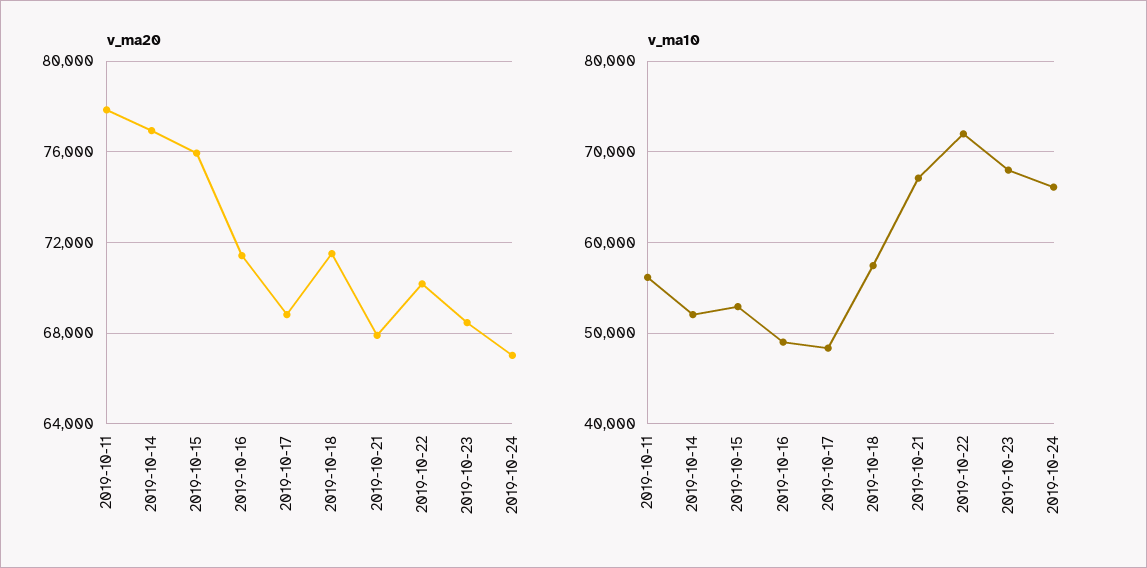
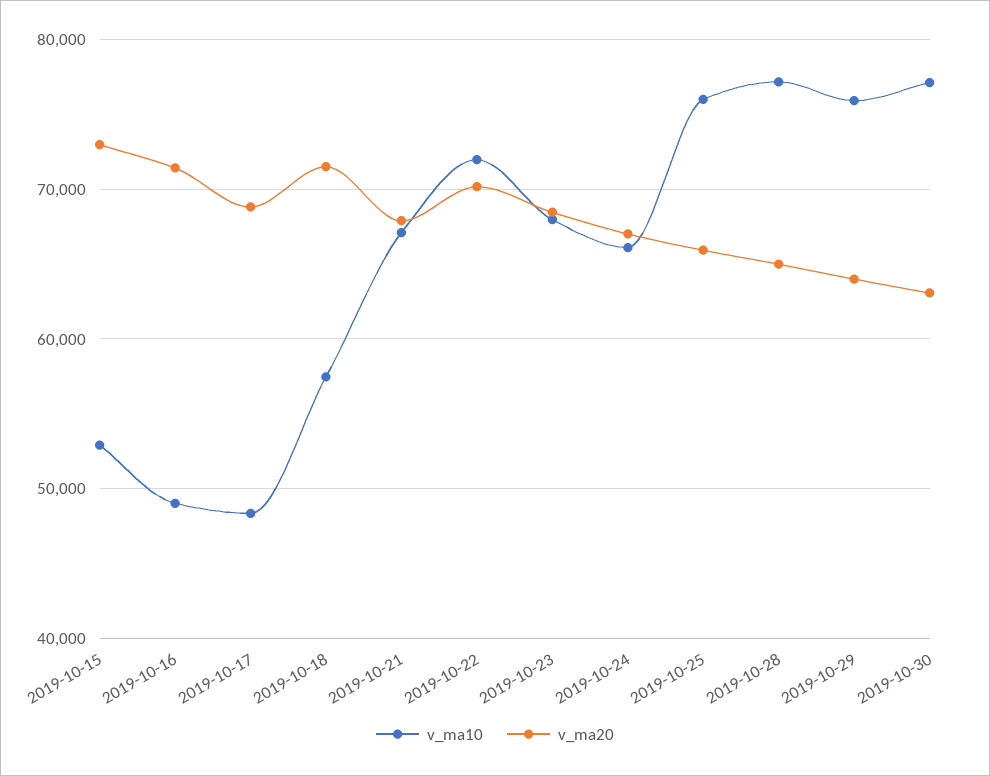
v_ma20, 2019-10-11: 78000 -> none
v_ma20, 2019-10-14: 77000 -> none
v_ma20, 2019-10-15: 76000 -> 73000
v_ma10, 2019-10-11: 56000 -> none
v_ma10, 2019-10-14: 52000 -> none
v_ma10, 2019-10-25: none -> 76000
v_ma20, 2019-10-25: none -> 66000
v_ma10, 2019-10-28: none -> 77000
v_ma20, 2019-10-28: none -> 65000
v_ma10, 2019-10-29: none -> 76000
v_ma20, 2019-10-29: none -> 64000
v_ma10, 2019-10-30: none -> 77000
v_ma20, 2019-10-30: none -> 63000

